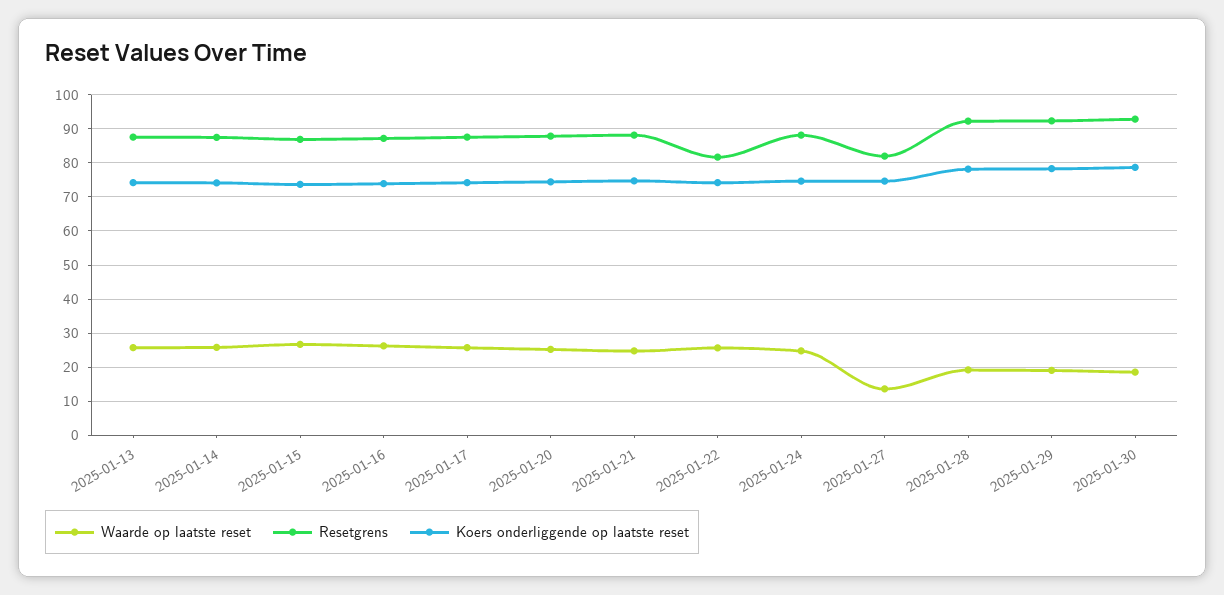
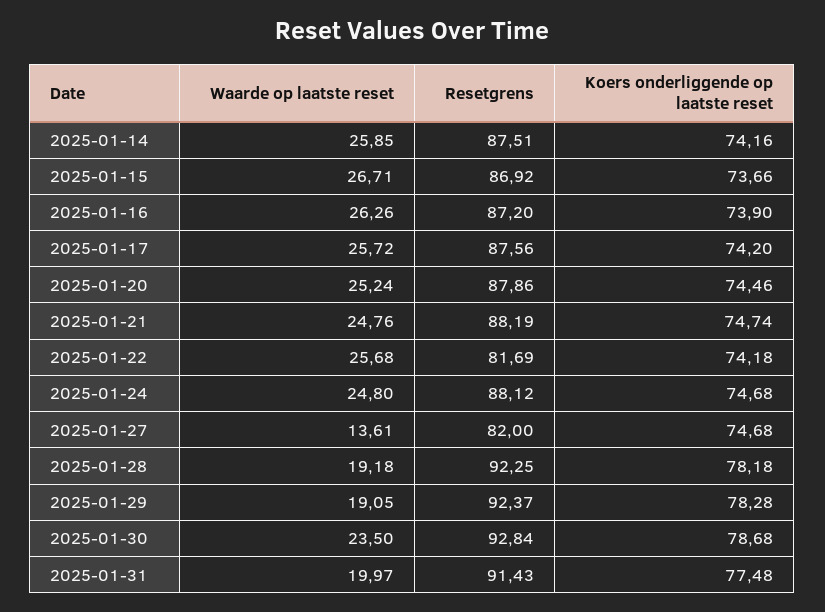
Waarde op laatste reset, 2025-01-13: 26 -> none
Resetgrens, 2025-01-13: 88 -> none
Koers onderliggende op laatste reset, 2025-01-13: 74 -> none
Waarde op laatste reset, 2025-01-30: 18 -> 23.5
Waarde op laatste reset, 2025-01-31: none -> 19.97
Resetgrens, 2025-01-31: none -> 91.43
Koers onderliggende op laatste reset, 2025-01-31: none -> 77.48

